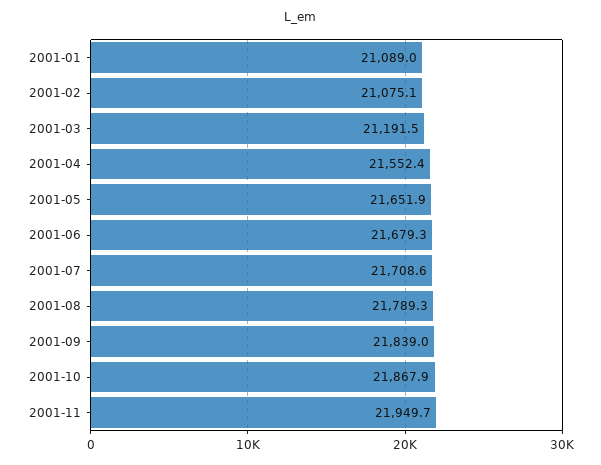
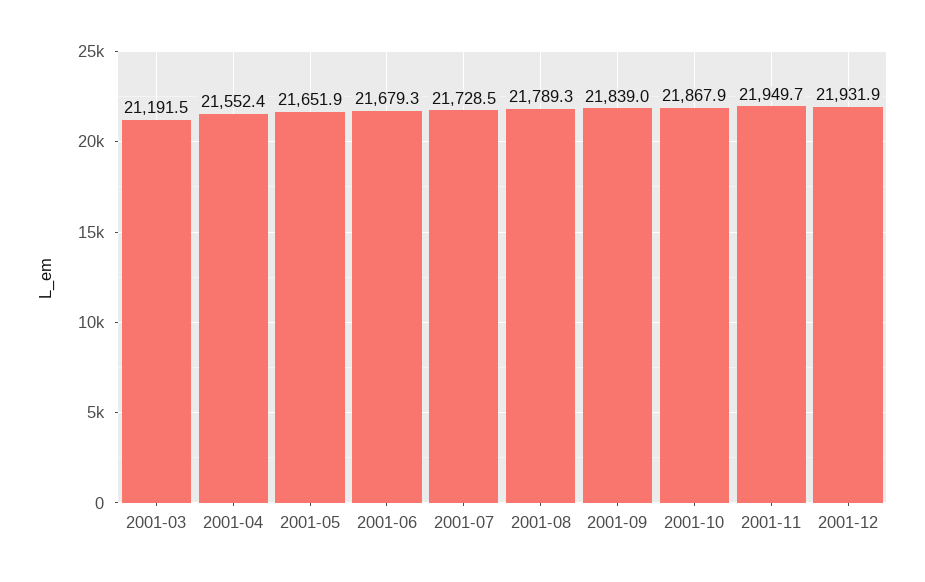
2001-01: 21089 -> none
2001-02: 21075.1 -> none
2001-07: 21708.6 -> 21728.5
2001-12: none -> 21931.9

